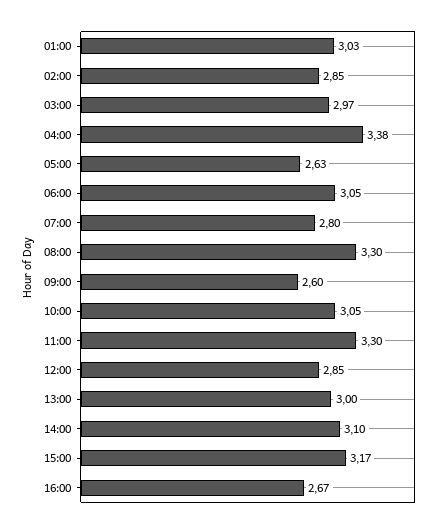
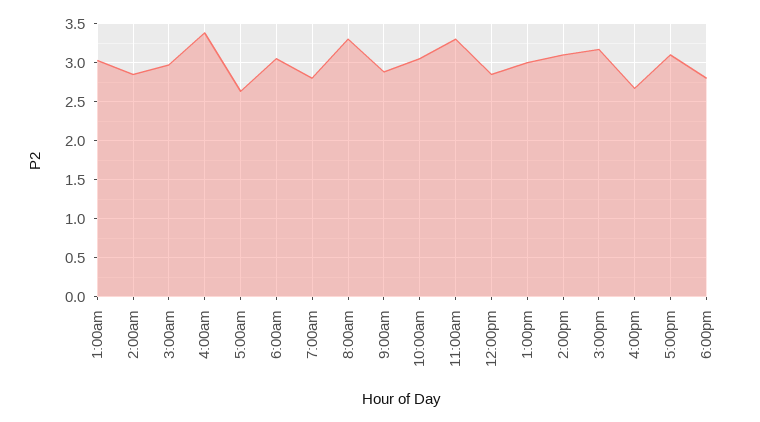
09:00: 2.6 -> 2.9
5:00pm: none -> 3.1
6:00pm: none -> 2.8

